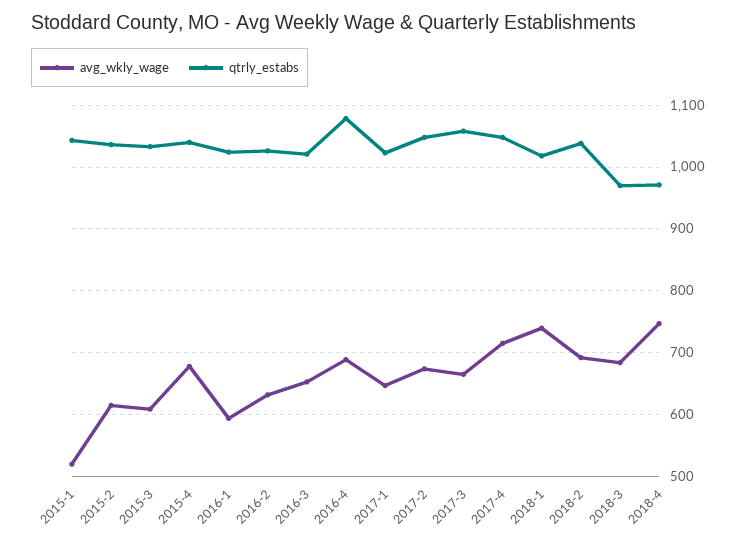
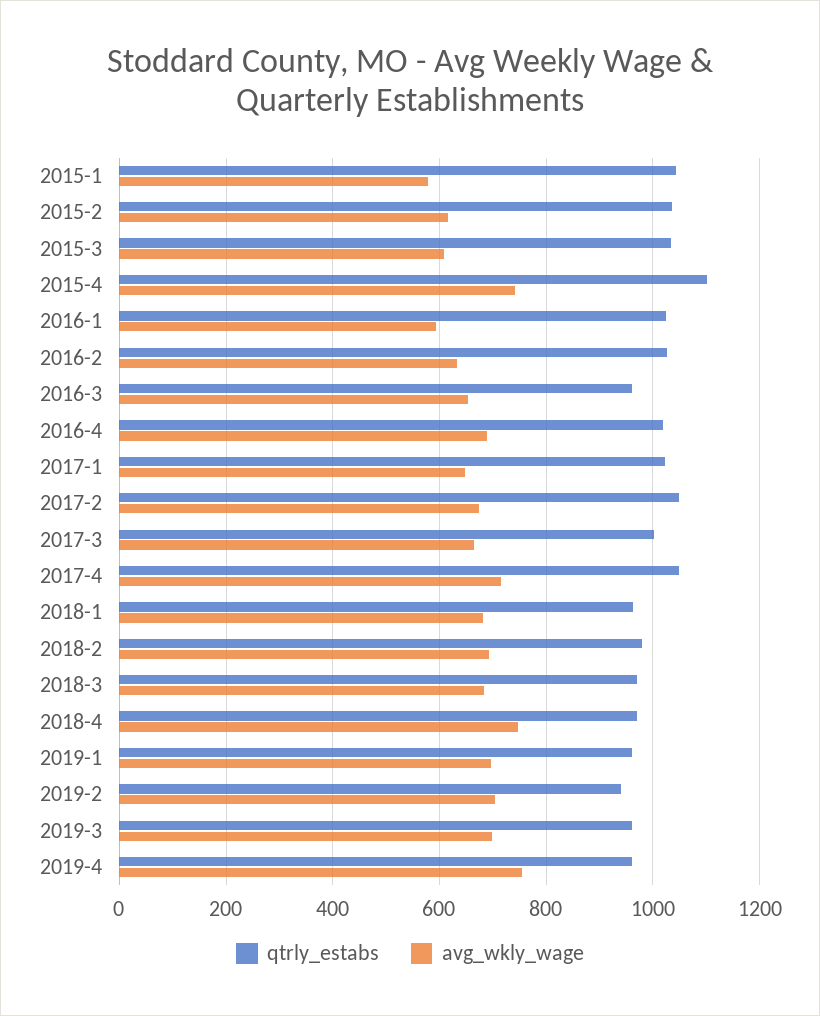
avg_wkly_wage, 2015-1: 520 -> 580
avg_wkly_wage, 2015-4: 680 -> 740
qtrly_estabs, 2015-4: 1040 -> 1100
qtrly_estabs, 2016-3: 1020 -> 960
qtrly_estabs, 2016-4: 1080 -> 1020
qtrly_estabs, 2017-3: 1060 -> 1000
avg_wkly_wage, 2018-1: 740 -> 680
qtrly_estabs, 2018-1: 1020 -> 960
qtrly_estabs, 2018-2: 1040 -> 980
qtrly_estabs, 2019-1: none -> 960
avg_wkly_wage, 2019-1: none -> 700
qtrly_estabs, 2019-2: none -> 940
avg_wkly_wage, 2019-2: none -> 700
qtrly_estabs, 2019-3: none -> 960
avg_wkly_wage, 2019-3: none -> 700
qtrly_estabs, 2019-4: none -> 960
avg_wkly_wage, 2019-4: none -> 760

